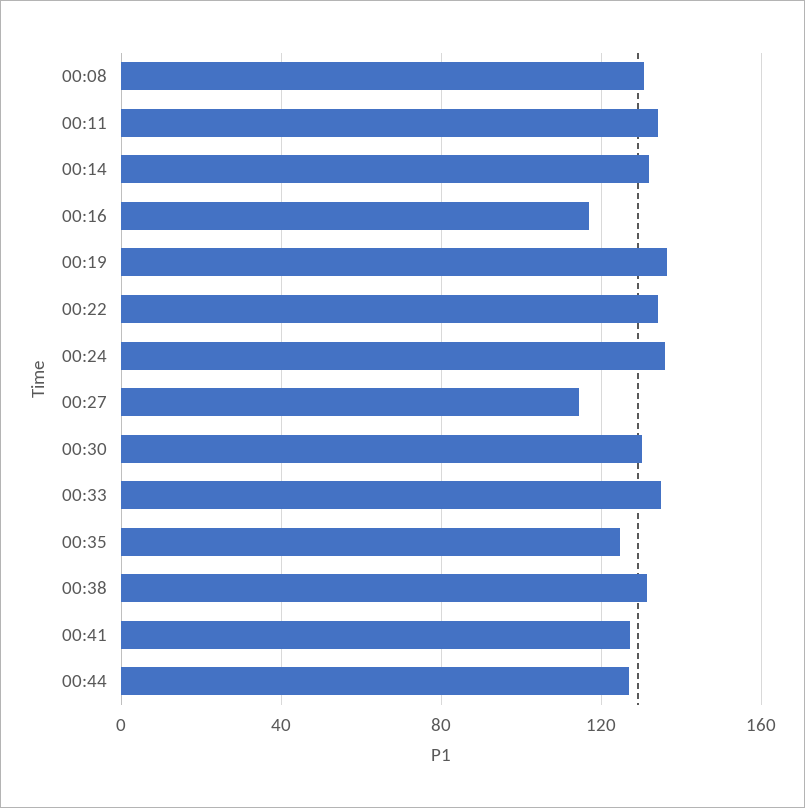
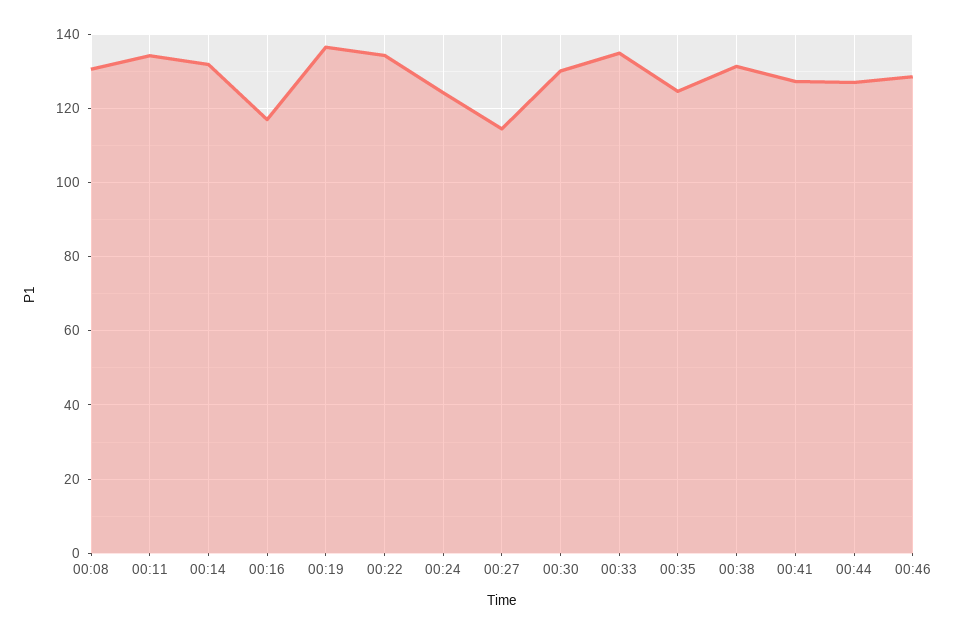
00:24: 135 -> 124
00:46: none -> 128

